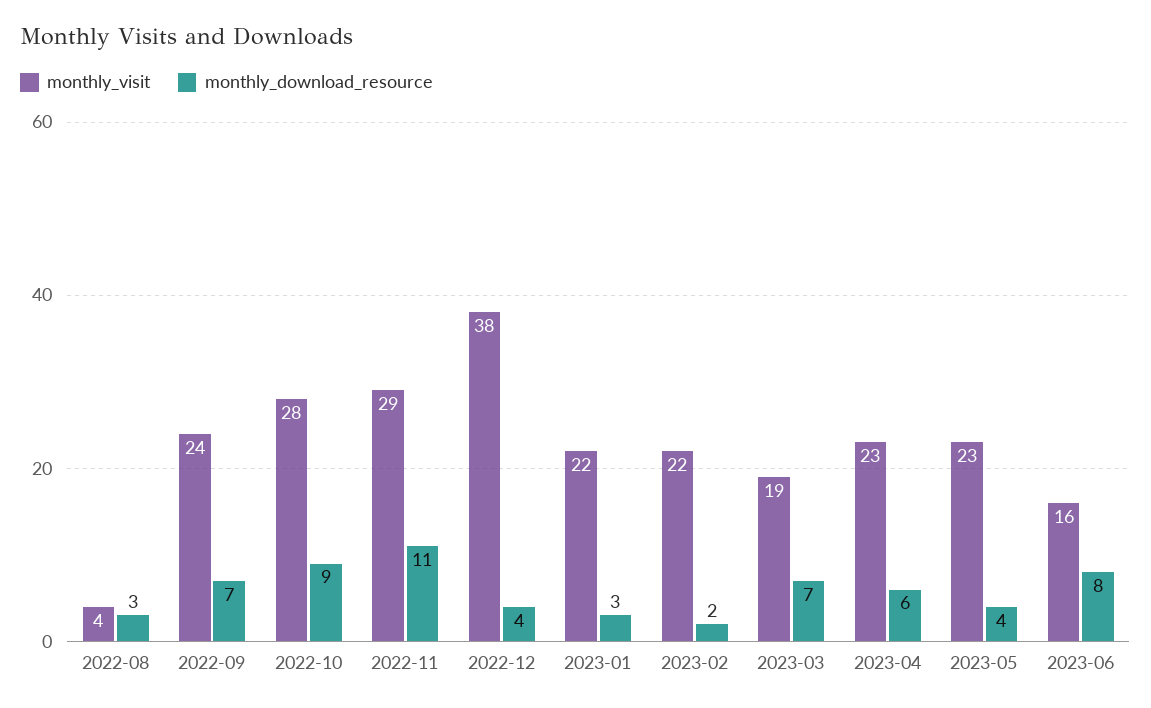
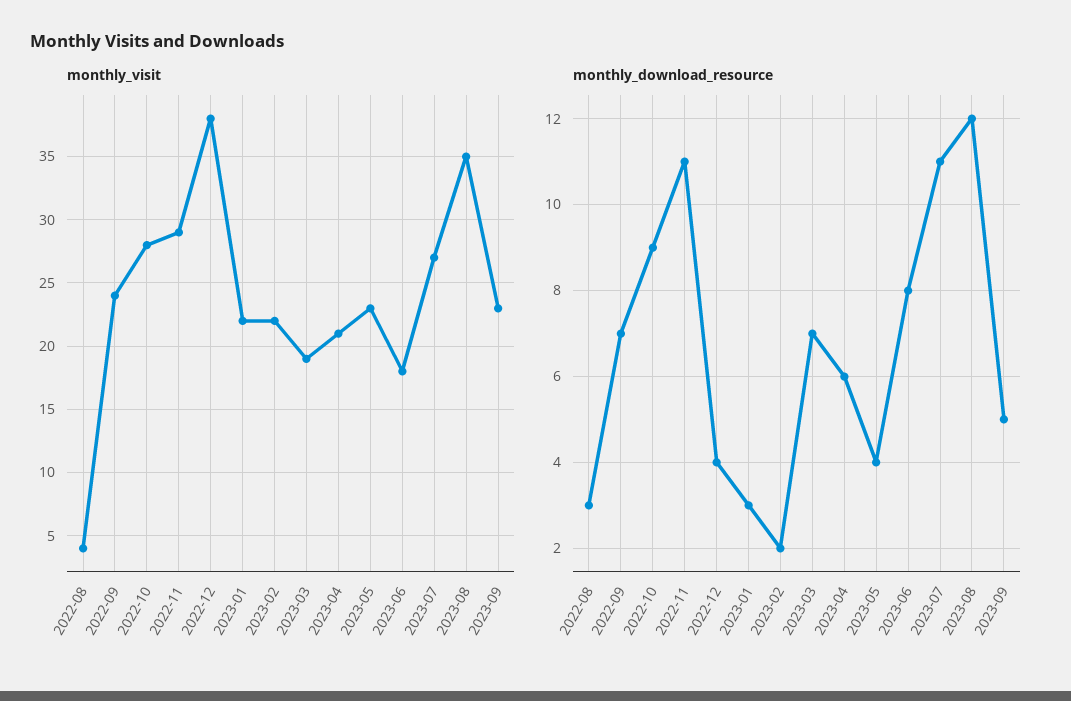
monthly_visit, 2023-04: 23 -> 21
monthly_visit, 2023-06: 16 -> 18
monthly_visit, 2023-07: none -> 27
monthly_visit, 2023-08: none -> 35
monthly_visit, 2023-09: none -> 23
monthly_download_resource, 2023-07: none -> 11
monthly_download_resource, 2023-08: none -> 12
monthly_download_resource, 2023-09: none -> 5

